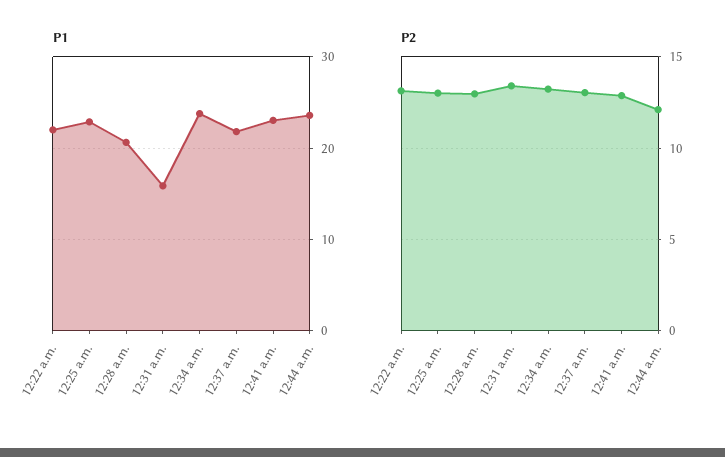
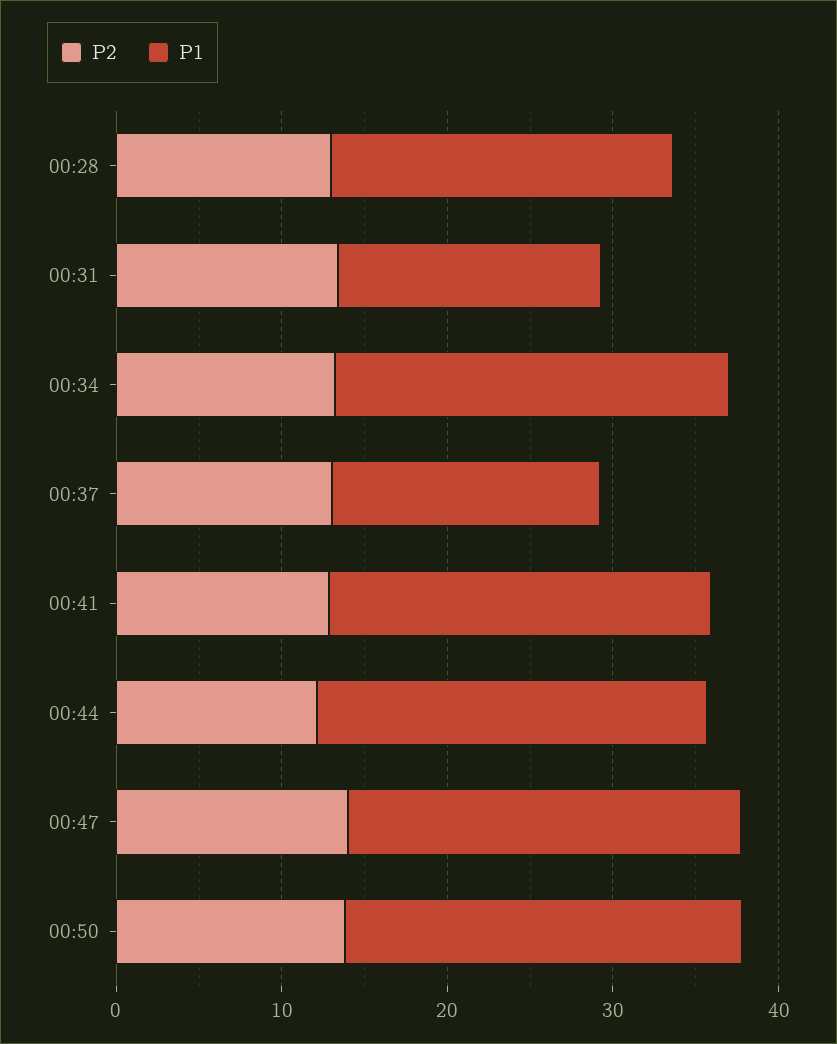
P1, 12:22 a.m.: 22 -> none
P1, 12:25 a.m.: 23 -> none
P1, 12:37 a.m.: 22 -> 16
P2, 12:22 a.m.: 13 -> none
P2, 12:25 a.m.: 13 -> none
P2, 00:47: none -> 14
P1, 00:47: none -> 24
P2, 00:50: none -> 14
P1, 00:50: none -> 24

